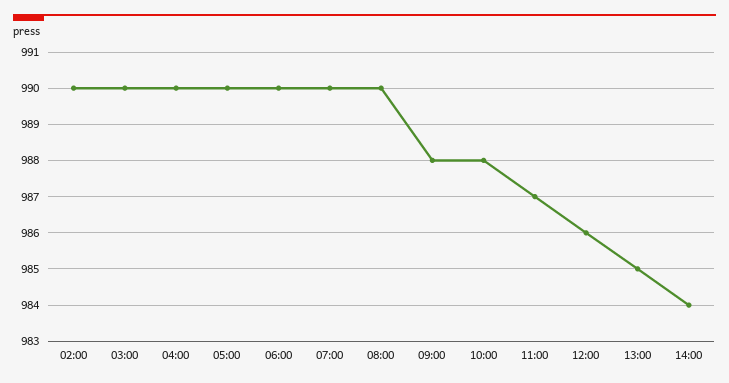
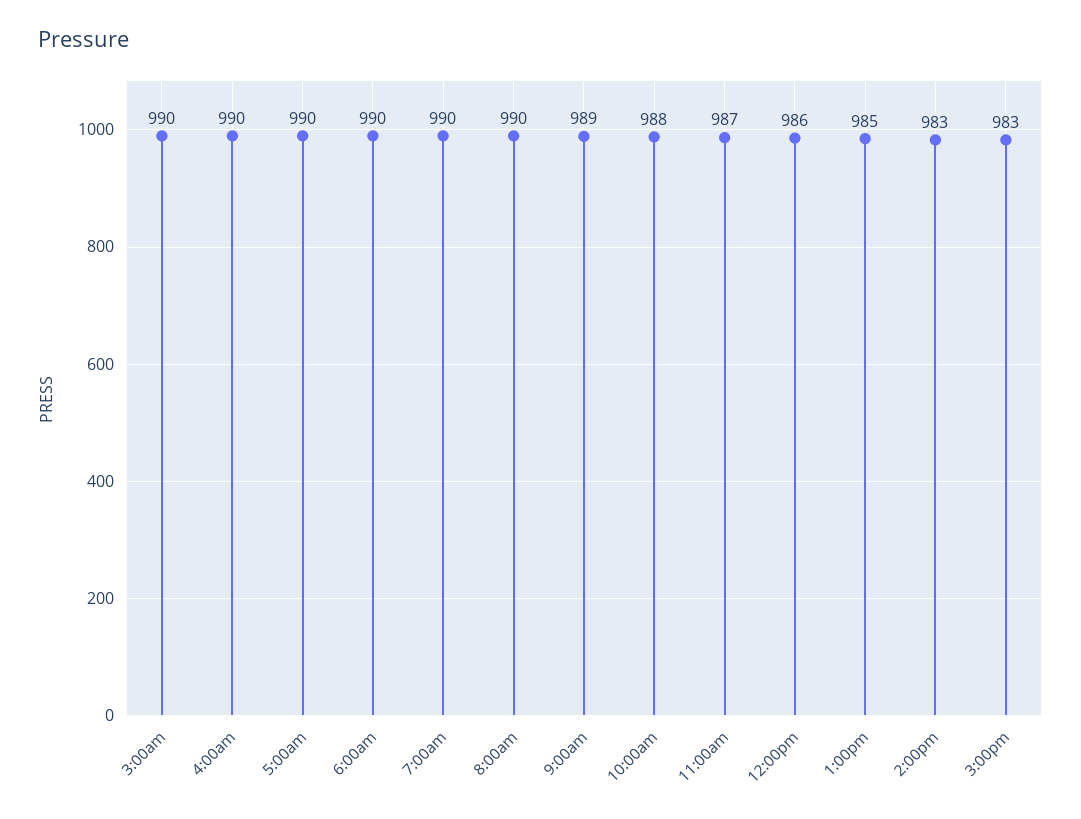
02:00: 990 -> none
09:00: 988 -> 989
14:00: 984 -> 983
3:00pm: none -> 983

